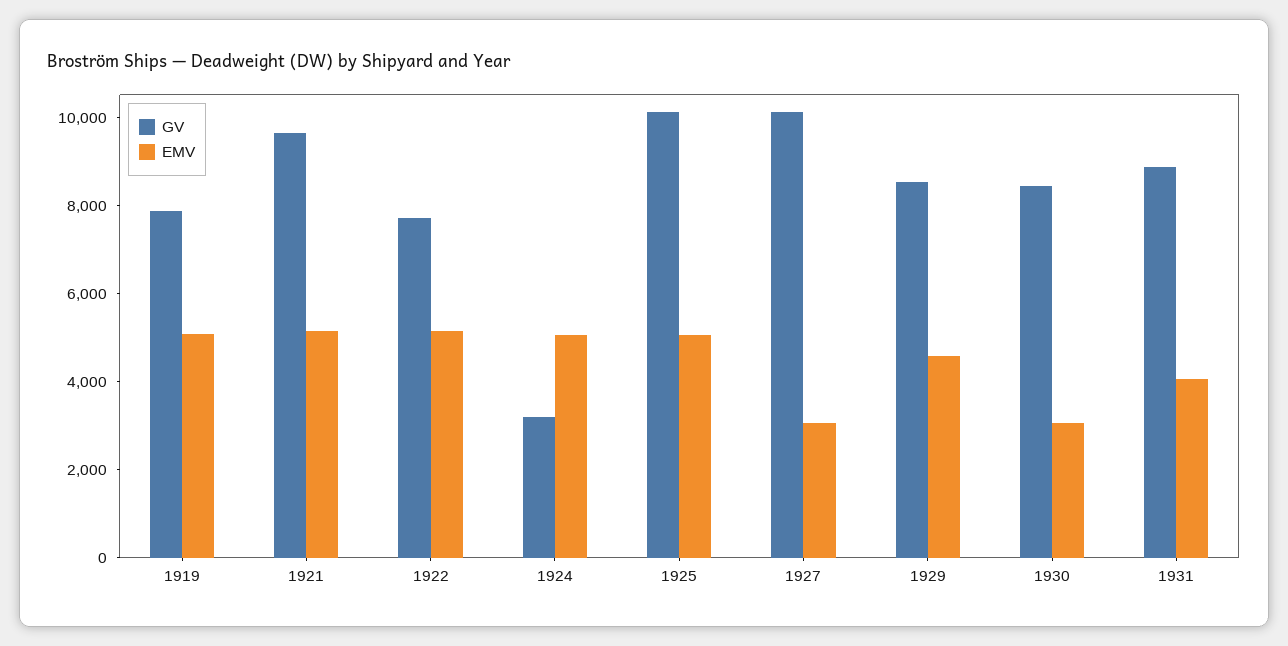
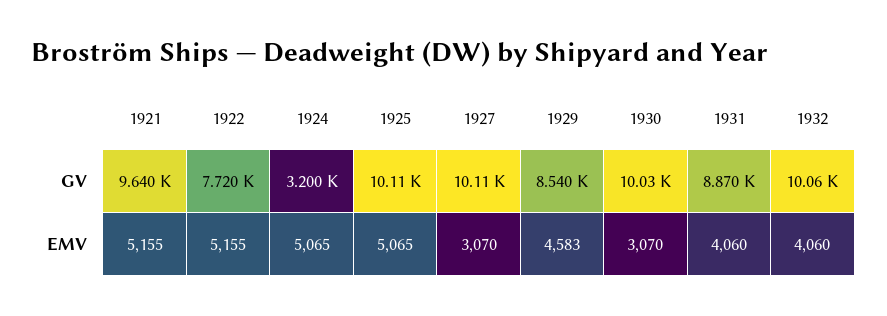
GV, 1919: 8000 -> none
EMV, 1919: 5000 -> none
GV, 1930: 8500 -> 10030
GV, 1932: none -> 10060
EMV, 1932: none -> 4060

